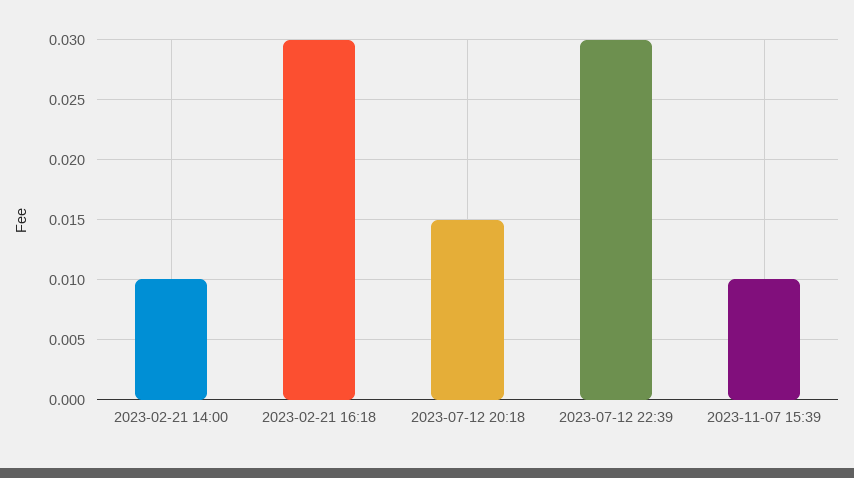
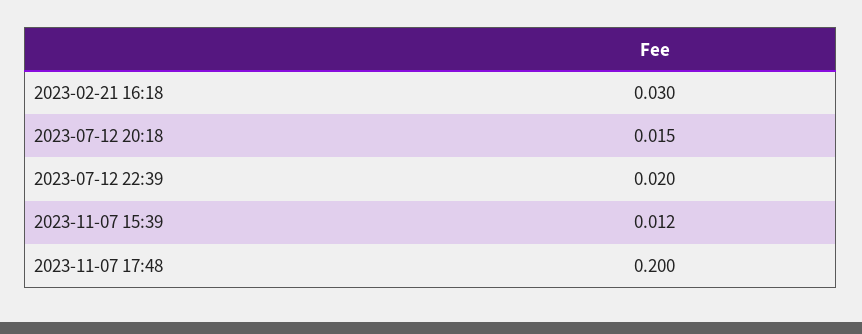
2023-02-21 14:00: 0.01 -> none
2023-07-12 22:39: 0.03 -> 0.02
2023-11-07 15:39: 0.01 -> 0.012
2023-11-07 17:48: none -> 0.2

